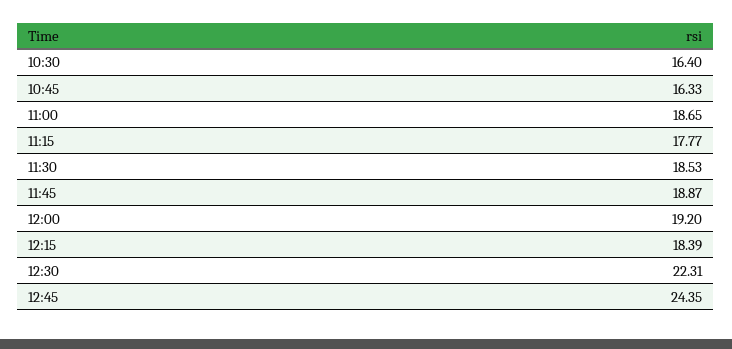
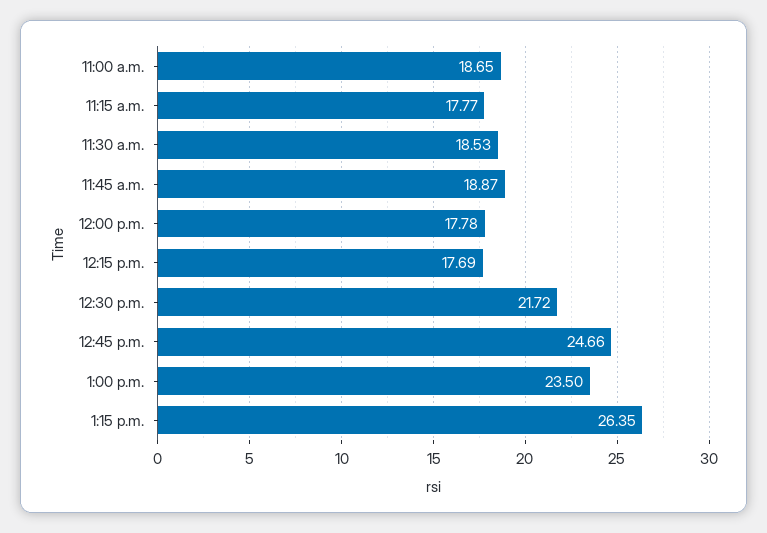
10:30: 16.4 -> none
10:45: 16.33 -> none
12:00: 19.2 -> 17.78
12:15: 18.39 -> 17.69
12:30: 22.31 -> 21.72
12:45: 24.35 -> 24.66
1:00 p.m.: none -> 23.5
1:15 p.m.: none -> 26.35

